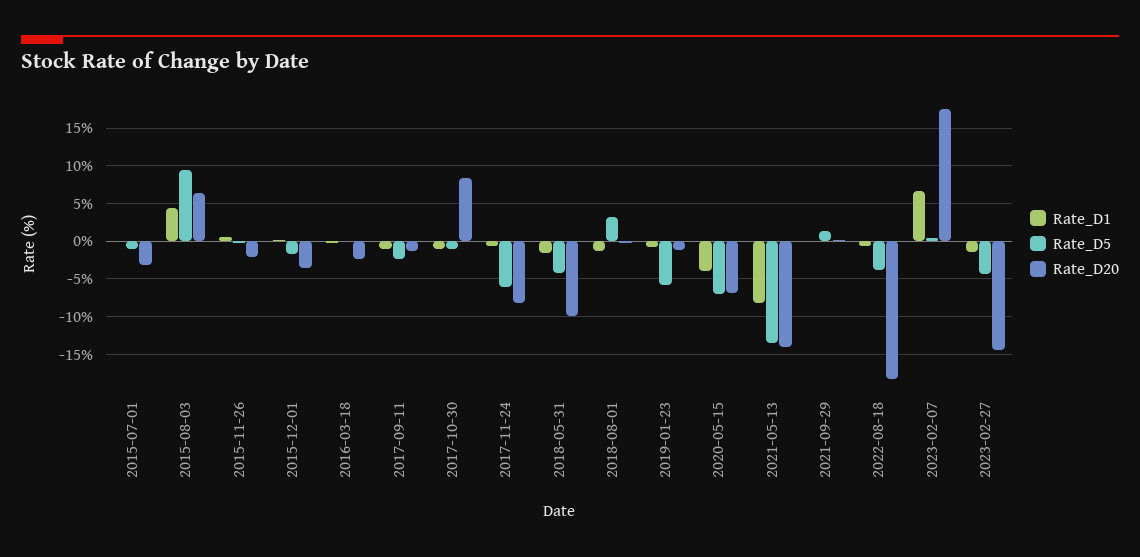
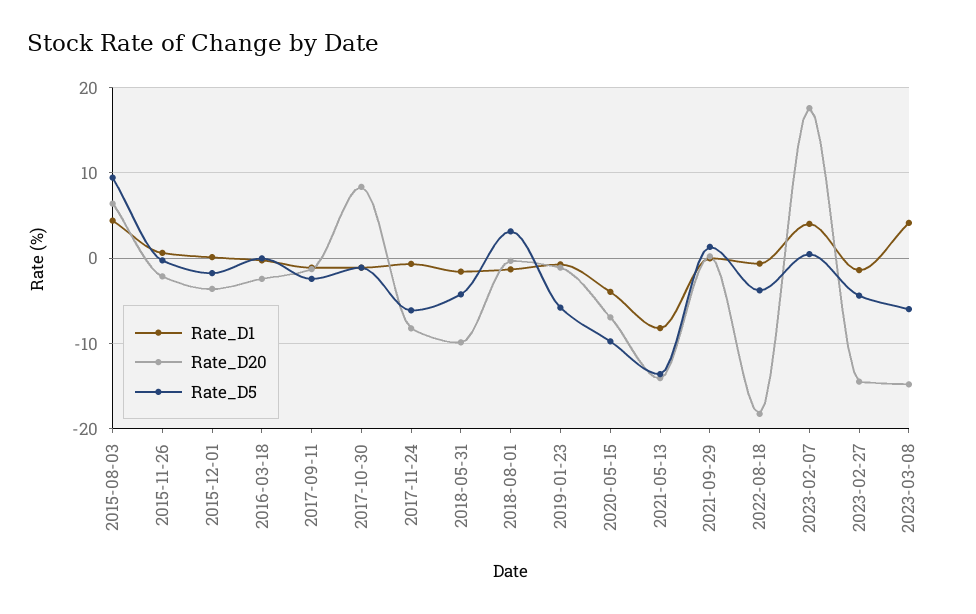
Rate_D1, 2015-07-01: 0 -> none
Rate_D5, 2015-07-01: -1 -> none
Rate_D20, 2015-07-01: -3 -> none
Rate_D5, 2020-05-15: -7 -> -10
Rate_D1, 2023-02-07: 7 -> 4
Rate_D1, 2023-03-08: none -> 4
Rate_D20, 2023-03-08: none -> -15
Rate_D5, 2023-03-08: none -> -6

